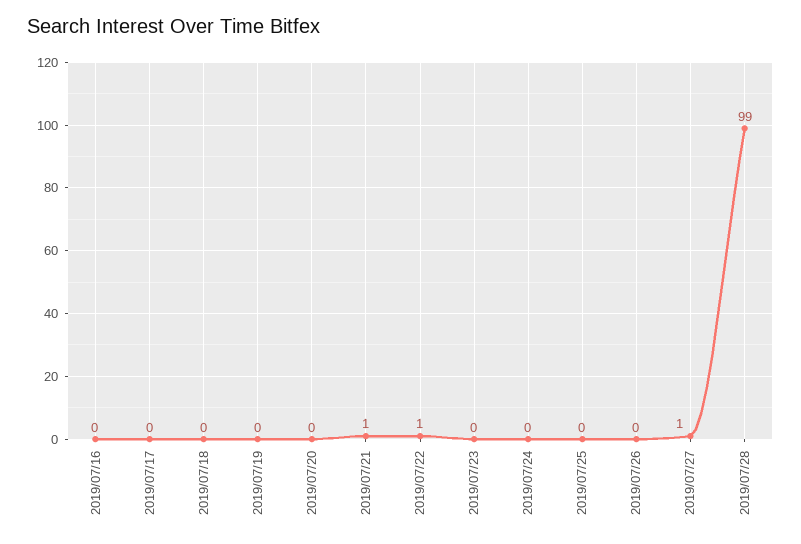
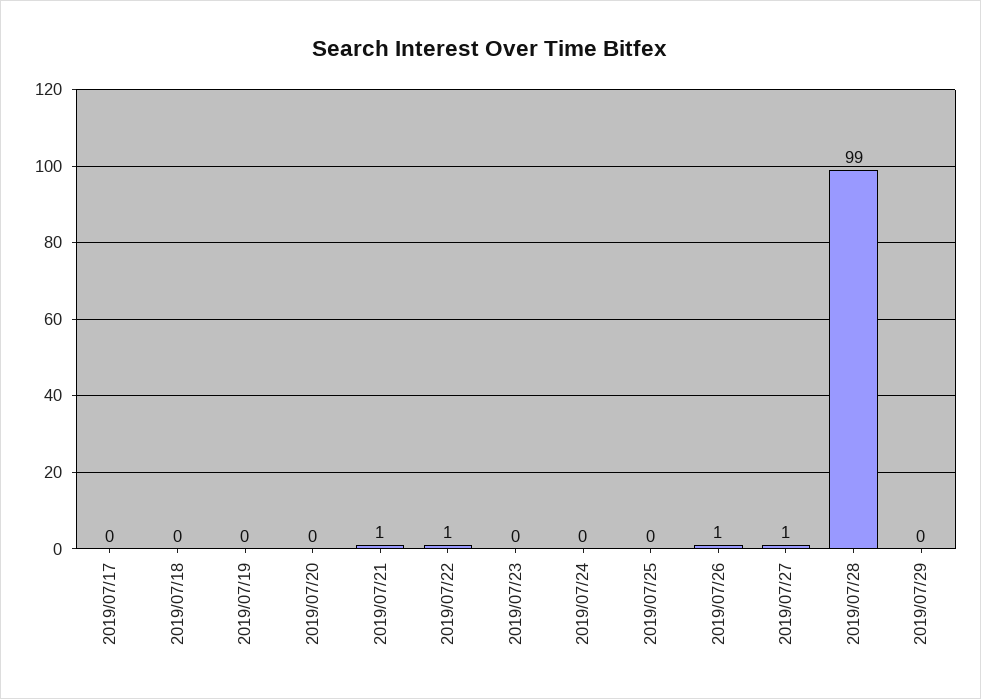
2019/07/16: 0 -> none
2019/07/26: 0 -> 1
2019/07/29: none -> 0

